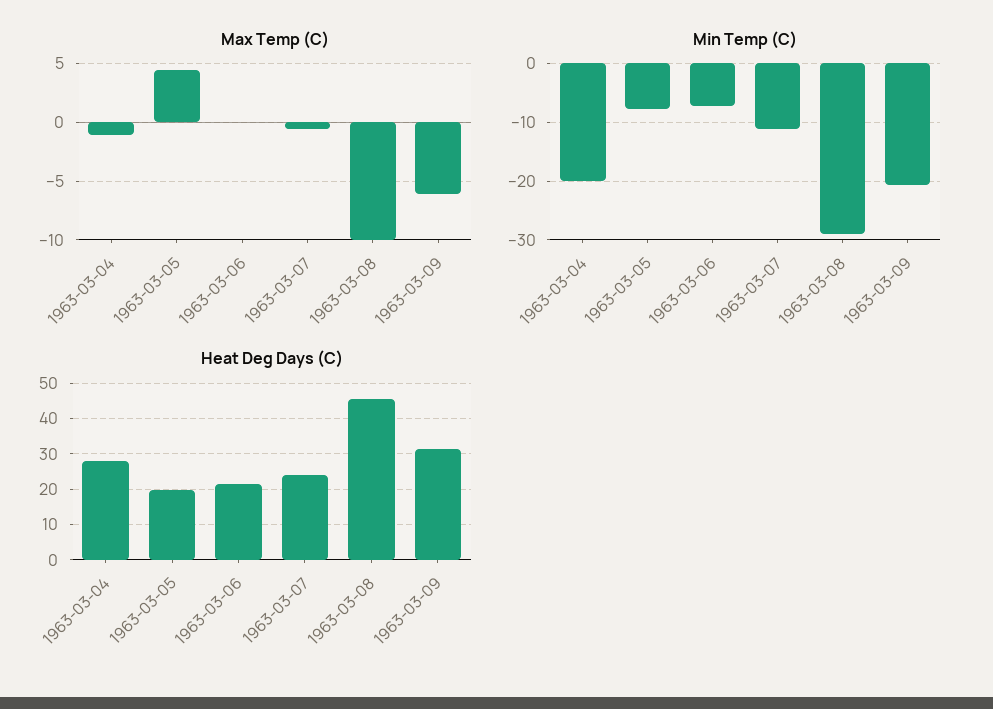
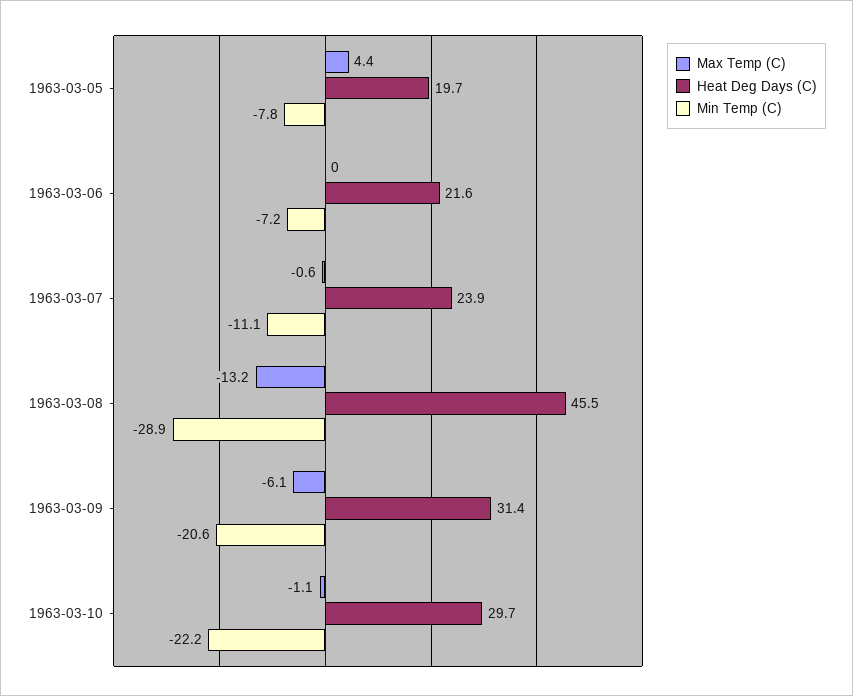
Max Temp (C), 1963-03-04: -1 -> none
Max Temp (C), 1963-03-08: -10 -> -13.2
Min Temp (C), 1963-03-04: -20 -> none
Heat Deg Days (C), 1963-03-04: 28 -> none
Max Temp (C), 1963-03-10: none -> -1.1
Heat Deg Days (C), 1963-03-10: none -> 29.7
Min Temp (C), 1963-03-10: none -> -22.2

